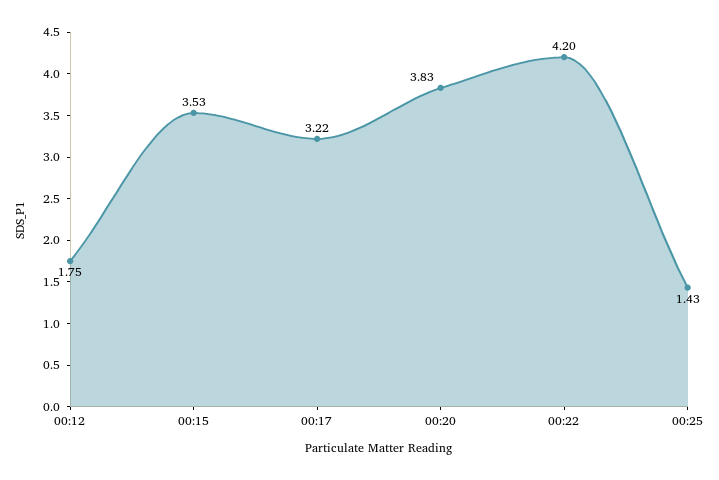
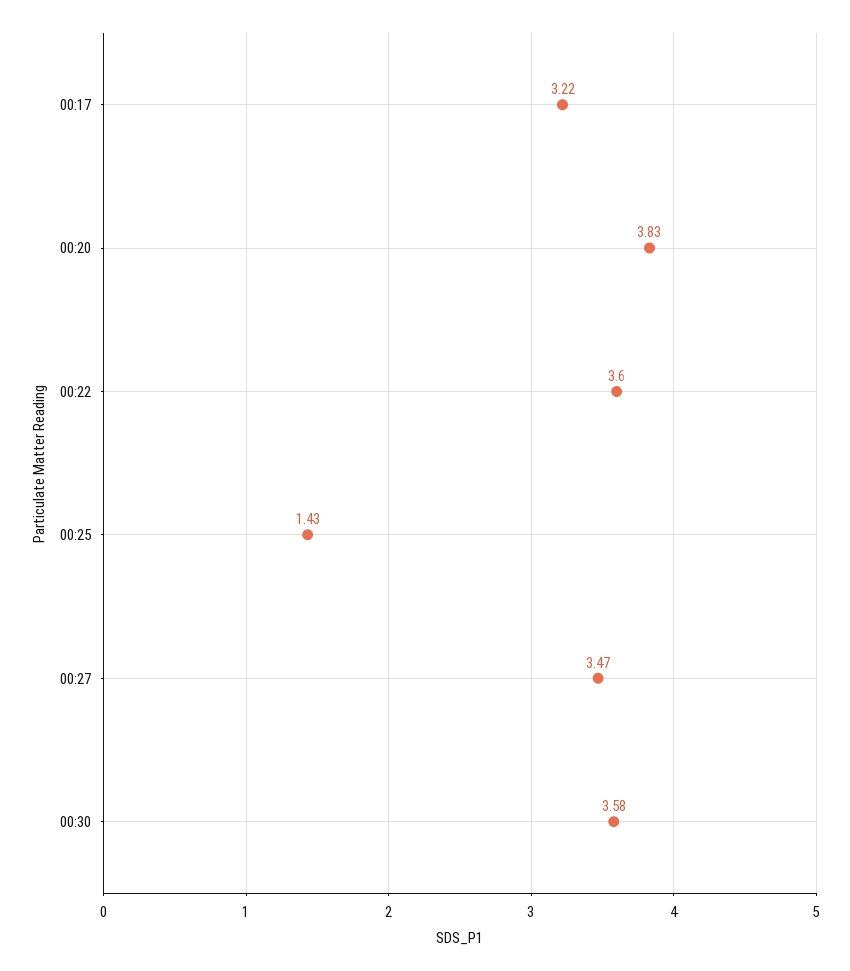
00:12: 1.75 -> none
00:15: 3.53 -> none
00:22: 4.2 -> 3.6
00:27: none -> 3.47
00:30: none -> 3.58

